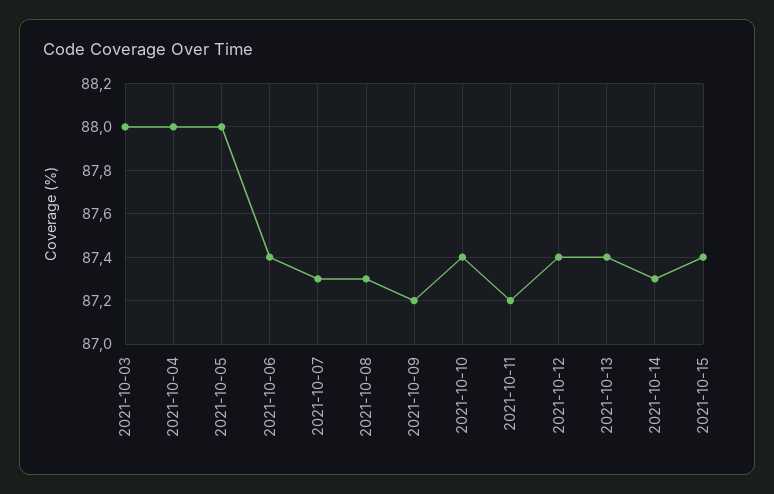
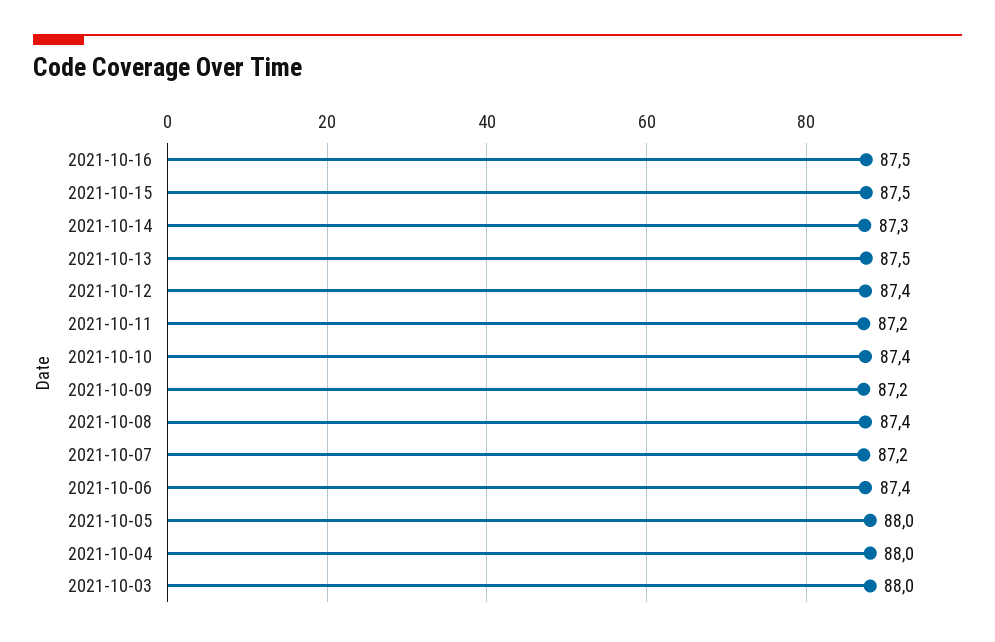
2021-10-07: 87.3 -> 87.2
2021-10-08: 87.3 -> 87.4
2021-10-13: 87.4 -> 87.5
2021-10-15: 87.4 -> 87.5
2021-10-16: none -> 87.5

